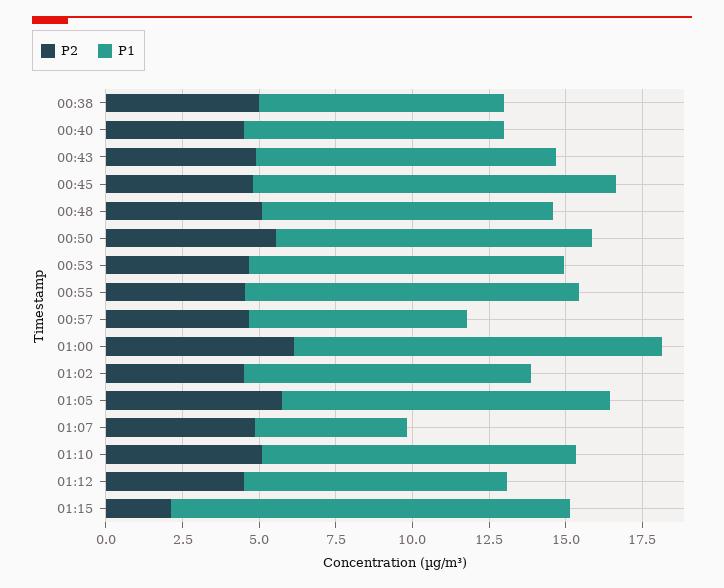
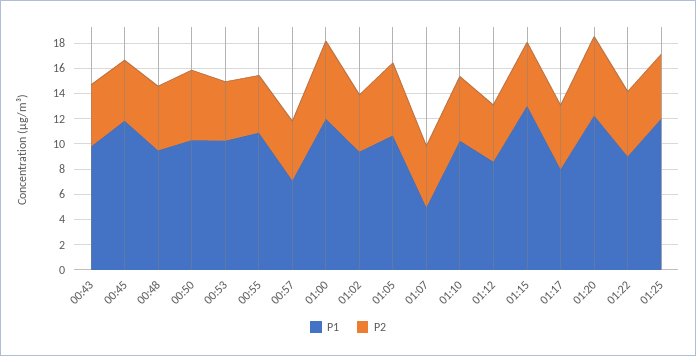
P2, 00:38: 5 -> none
P1, 00:38: 8 -> none
P2, 00:40: 4.5 -> none
P1, 00:40: 8.5 -> none
P2, 01:15: 2 -> 5
P1, 01:17: none -> 8
P2, 01:17: none -> 5
P1, 01:20: none -> 12
P2, 01:20: none -> 6
P1, 01:22: none -> 9
P2, 01:22: none -> 5
P1, 01:25: none -> 12
P2, 01:25: none -> 5

